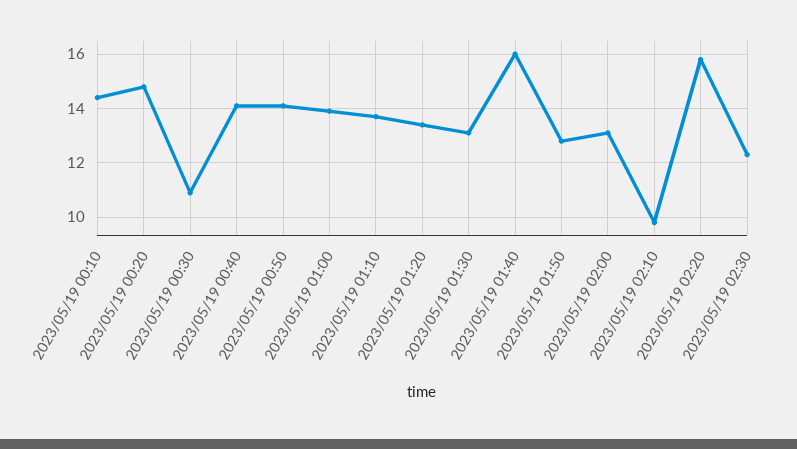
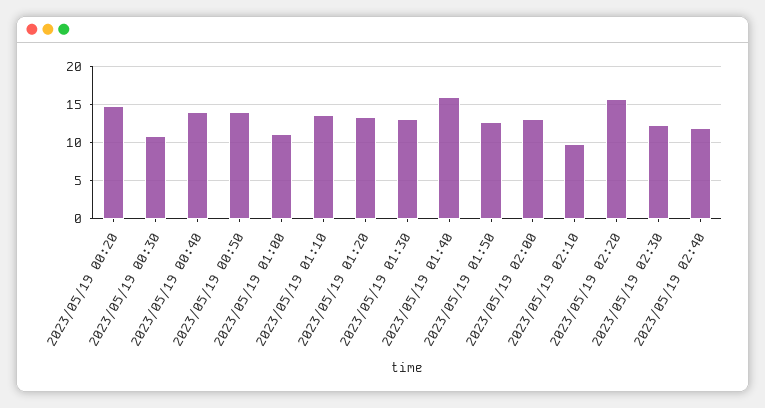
2023/05/19 00:10: 14.5 -> none
2023/05/19 01:00: 14 -> 11
2023/05/19 02:40: none -> 12

